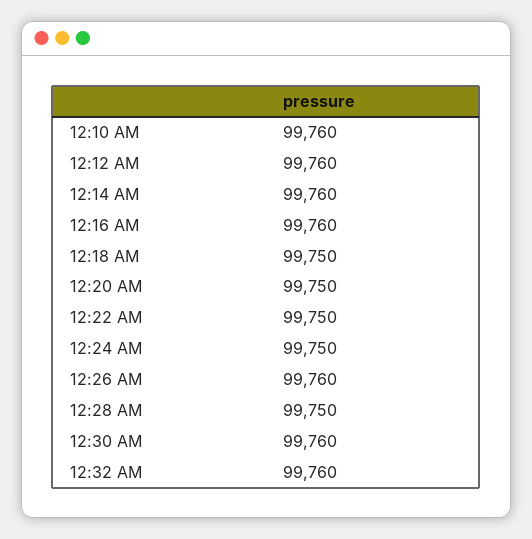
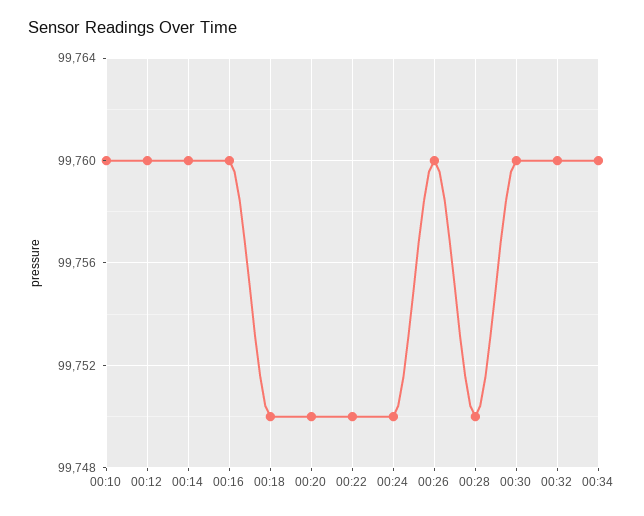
00:34: none -> 99760

